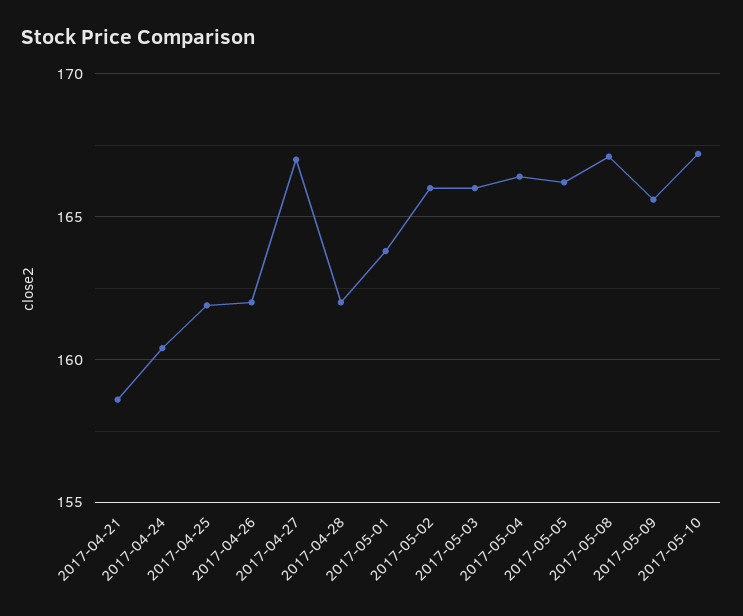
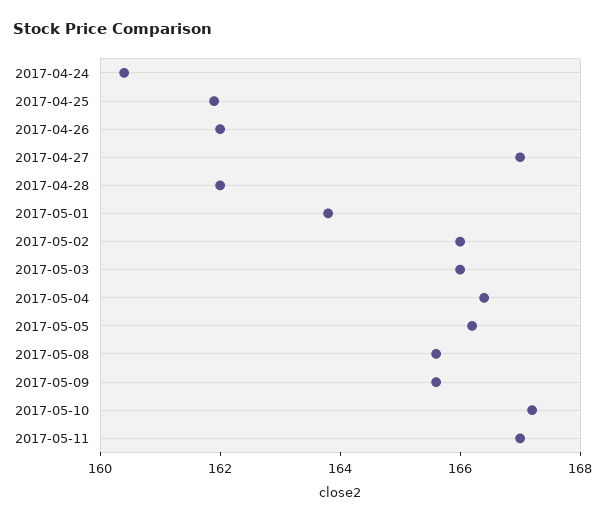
2017-04-21: 158.5 -> none
2017-05-08: 167 -> 165.5
2017-05-11: none -> 167

